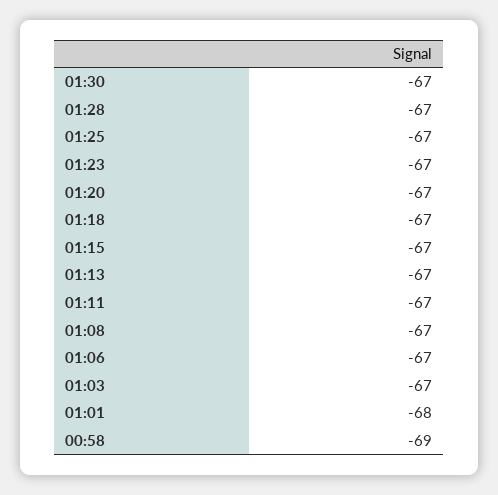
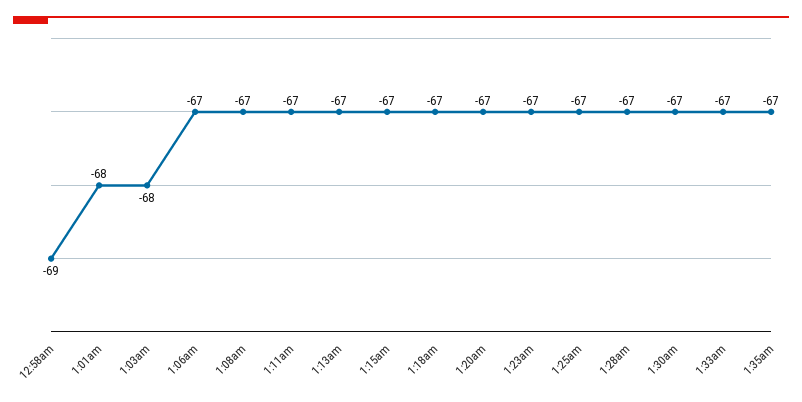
01:03: -67 -> -68
1:33am: none -> -67
1:35am: none -> -67

